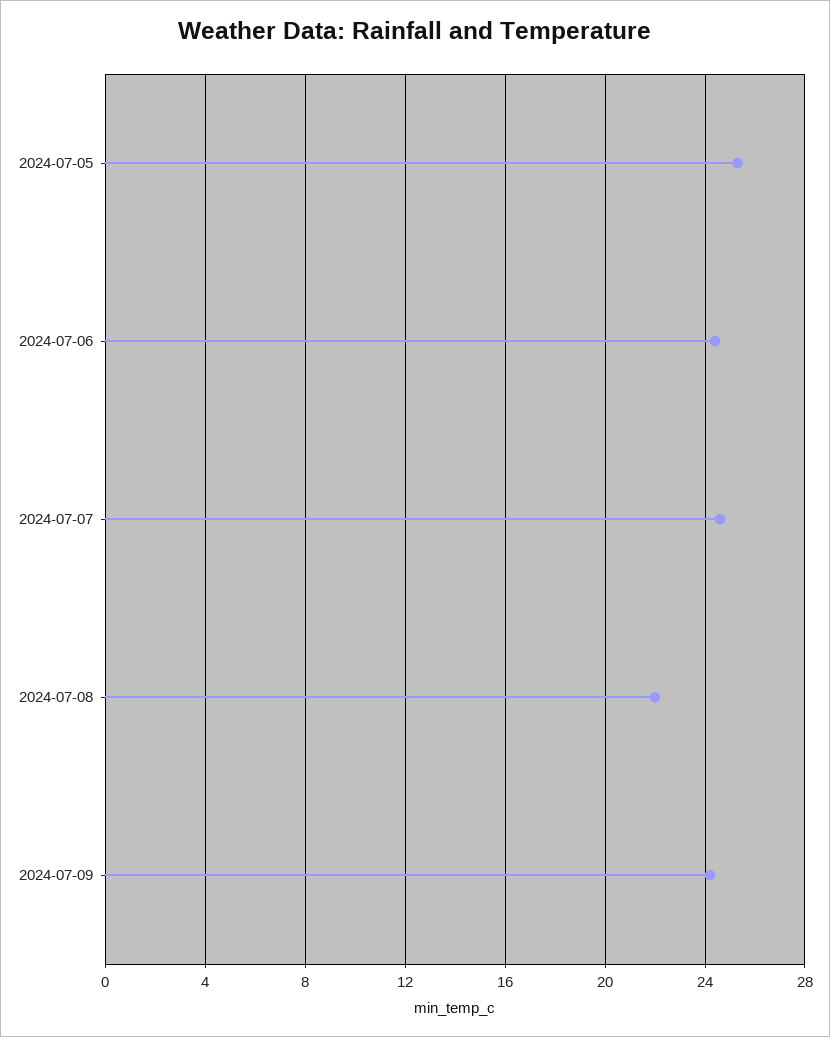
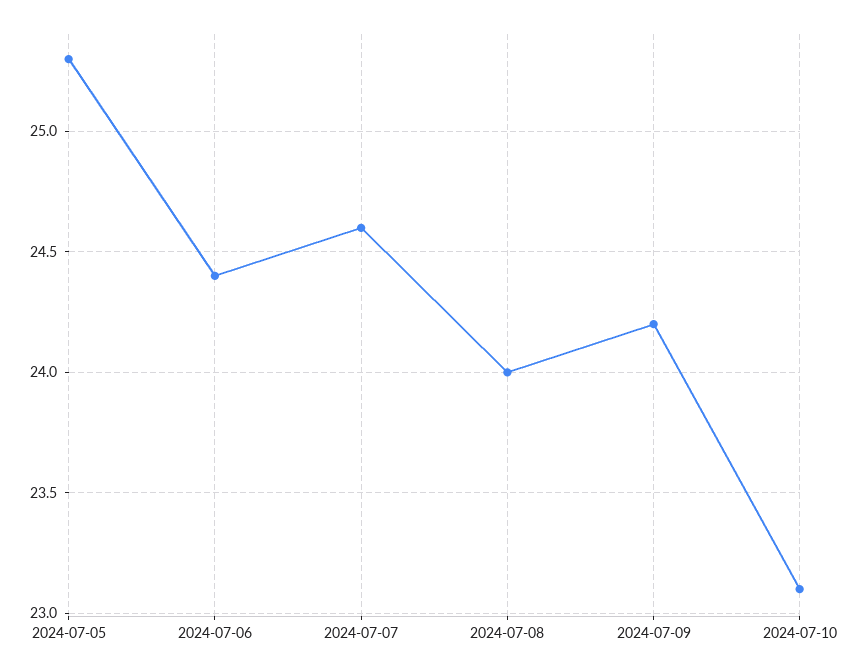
2024-07-08: 22 -> 24
2024-07-10: none -> 23.1

